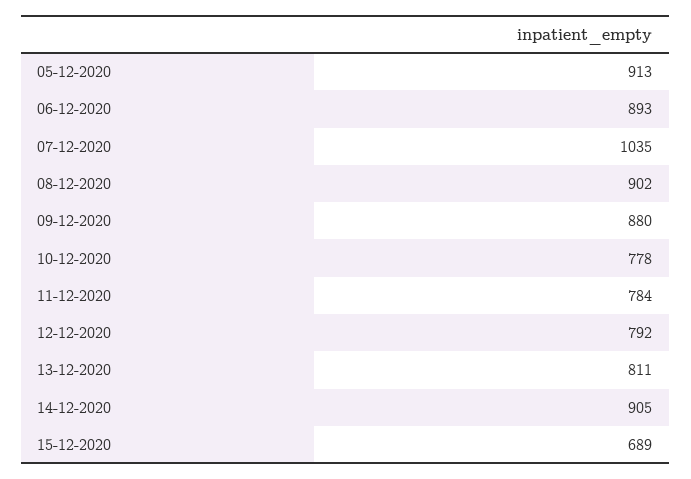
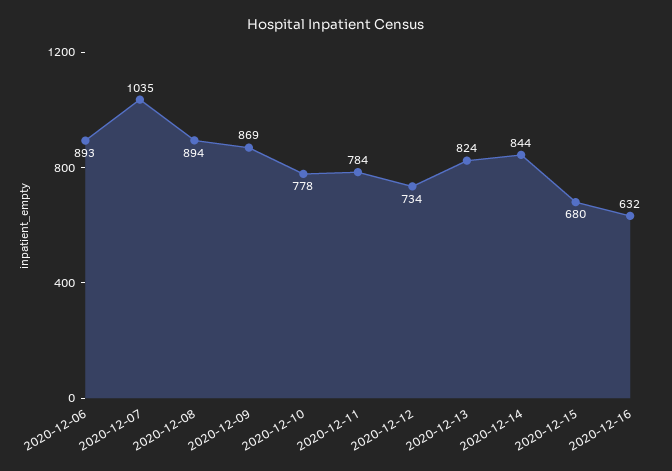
05-12-2020: 913 -> none
08-12-2020: 902 -> 894
09-12-2020: 880 -> 869
12-12-2020: 792 -> 734
13-12-2020: 811 -> 824
14-12-2020: 905 -> 844
15-12-2020: 689 -> 680
2020-12-16: none -> 632

